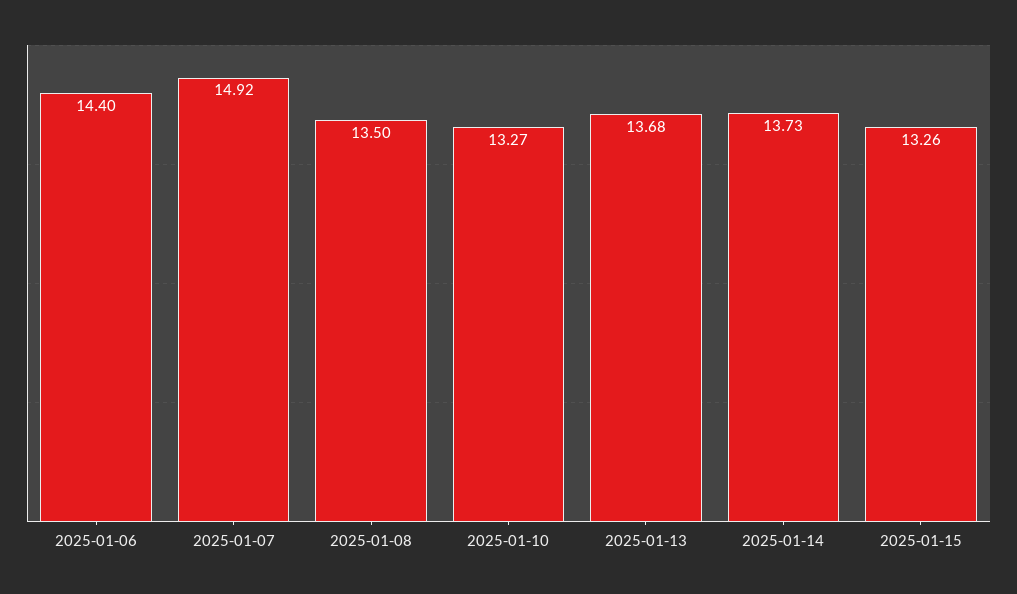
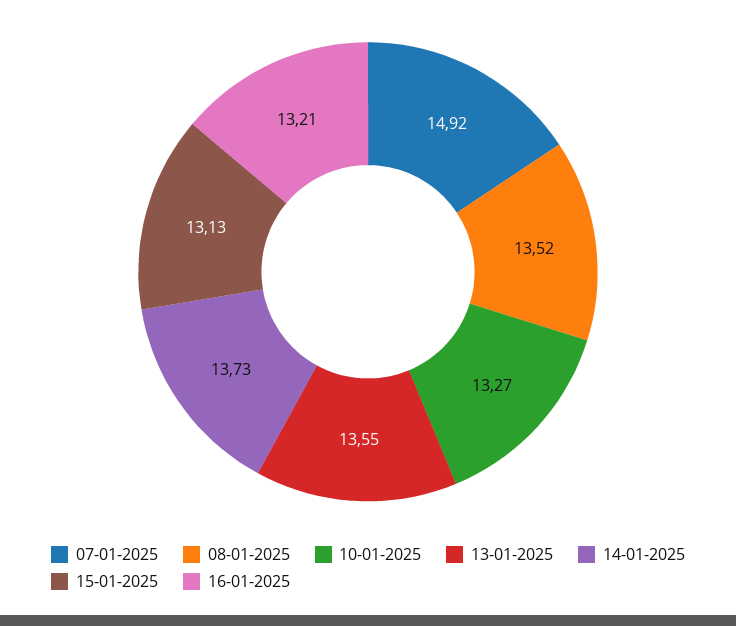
2025-01-06: 14.4 -> none
2025-01-08: 13.5 -> 13.52
2025-01-13: 13.68 -> 13.55
2025-01-15: 13.26 -> 13.13
16-01-2025: none -> 13.21

